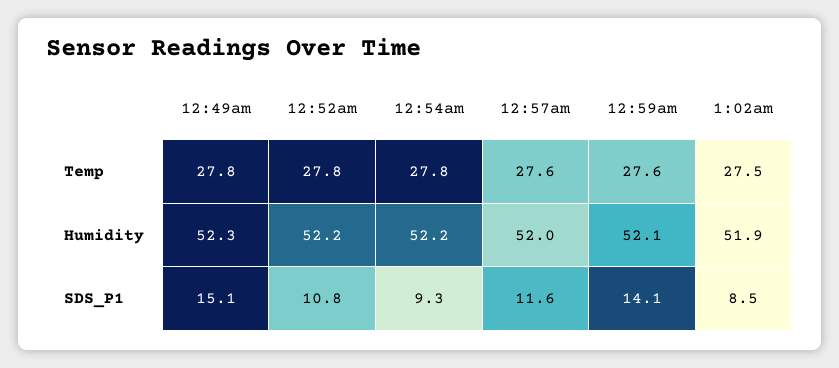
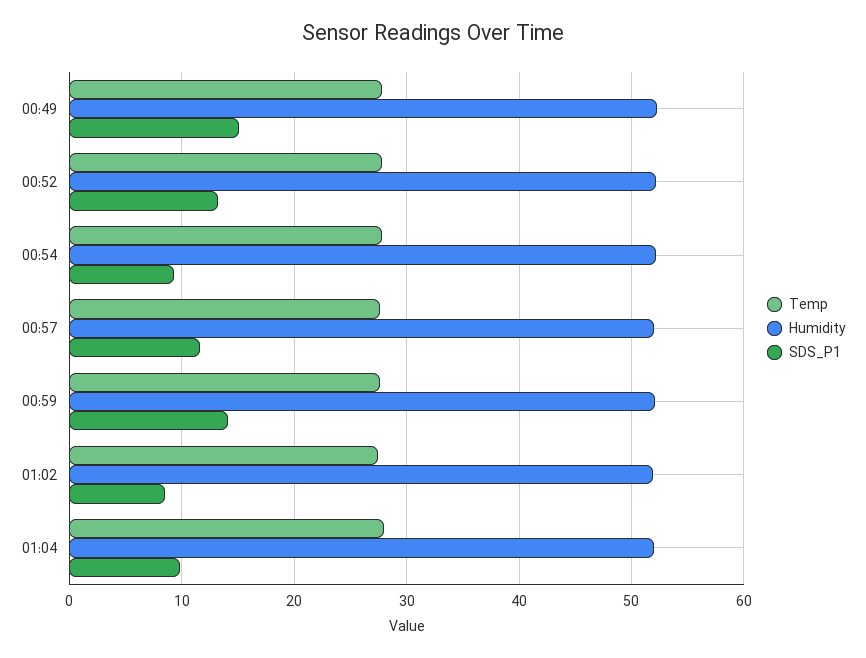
SDS_P1, 12:52am: 10.8 -> 13
Temp, 01:04: none -> 28
Humidity, 01:04: none -> 52
SDS_P1, 01:04: none -> 10

